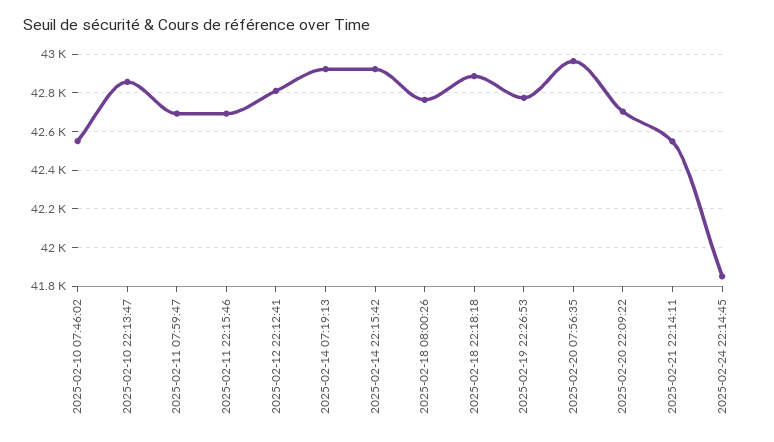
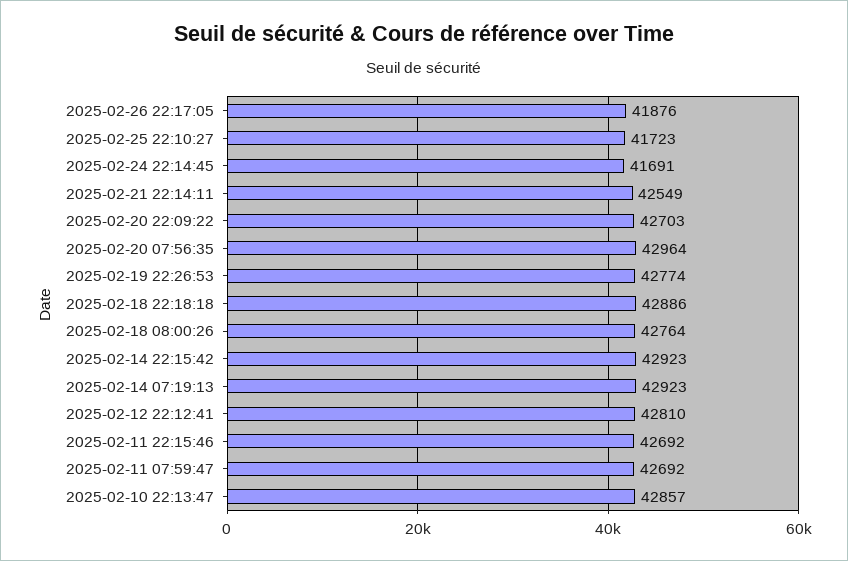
2025-02-10 07:46:02: 42550 -> none
2025-02-24 22:14:45: 41850 -> 41691
2025-02-26 22:17:05: none -> 41876
2025-02-25 22:10:27: none -> 41723

